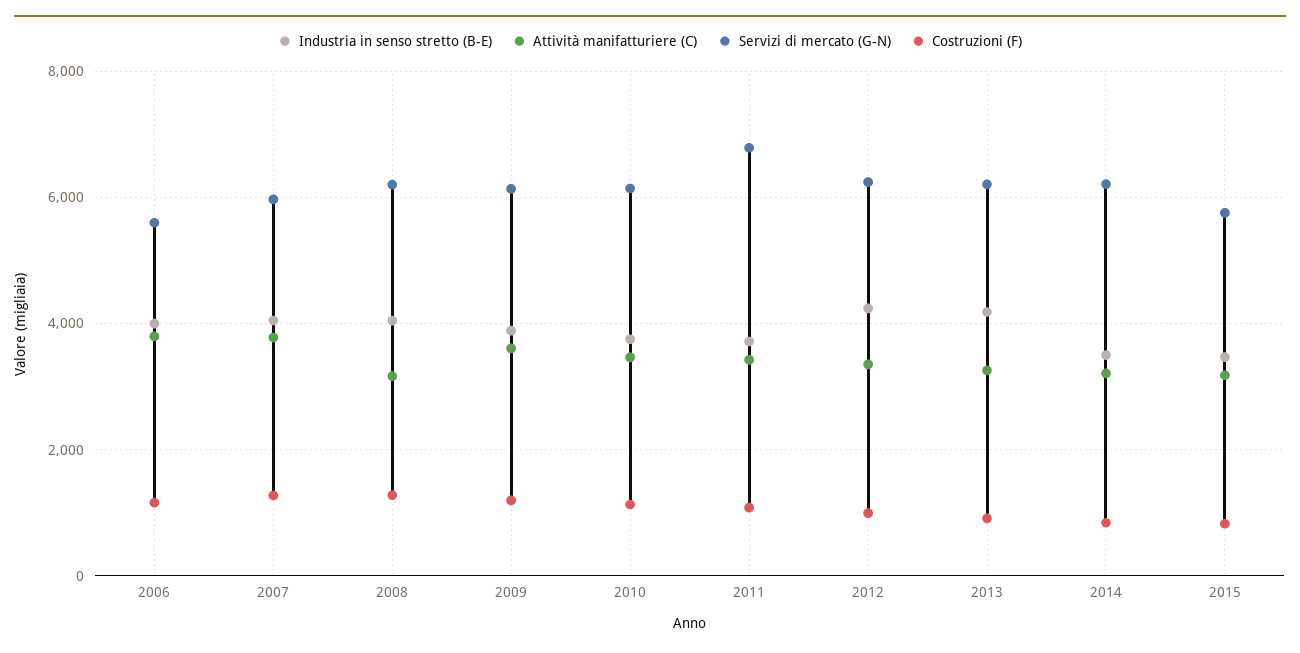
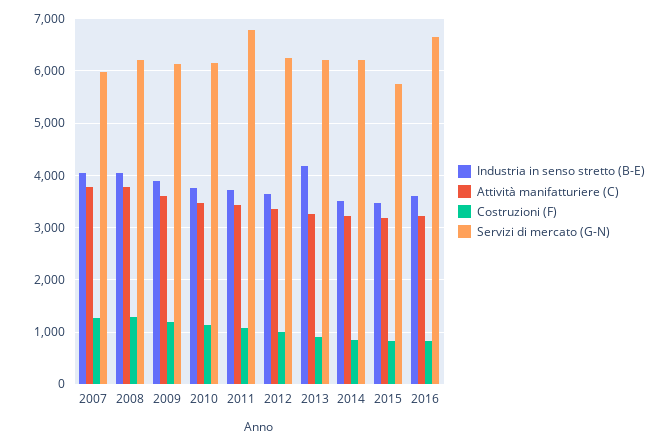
Industria in senso stretto (B-E), 2006: 4000 -> none
Attività manifatturiere (C), 2006: 3800 -> none
Servizi di mercato (G-N), 2006: 5600 -> none
Costruzioni (F), 2006: 1200 -> none
Attività manifatturiere (C), 2008: 3200 -> 3800
Industria in senso stretto (B-E), 2012: 4200 -> 3600
Industria in senso stretto (B-E), 2016: none -> 3600
Attività manifatturiere (C), 2016: none -> 3200
Costruzioni (F), 2016: none -> 800
Servizi di mercato (G-N), 2016: none -> 6600

